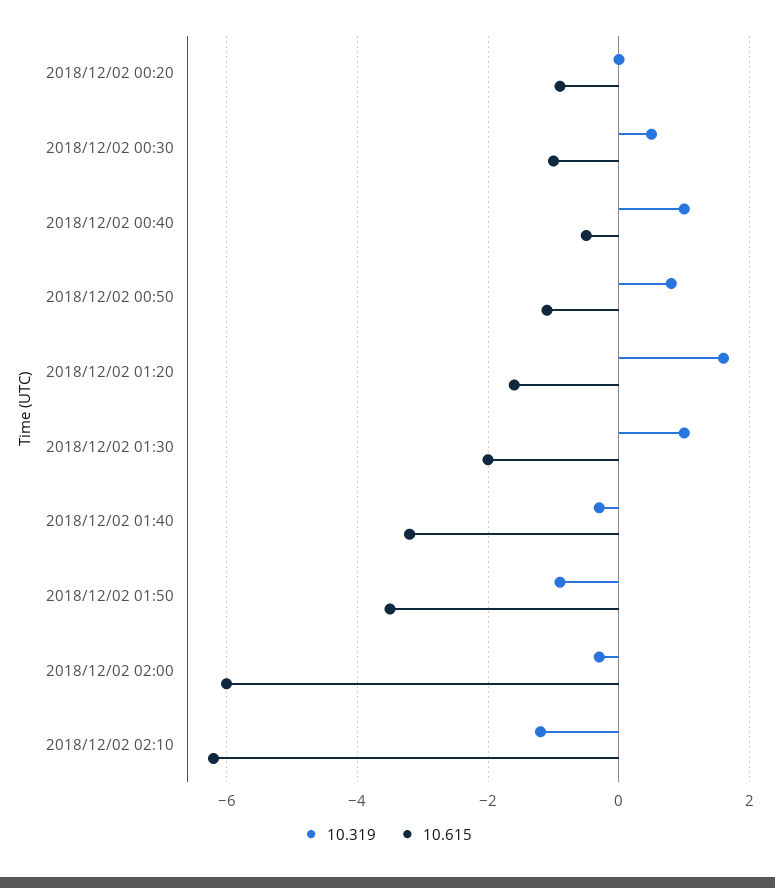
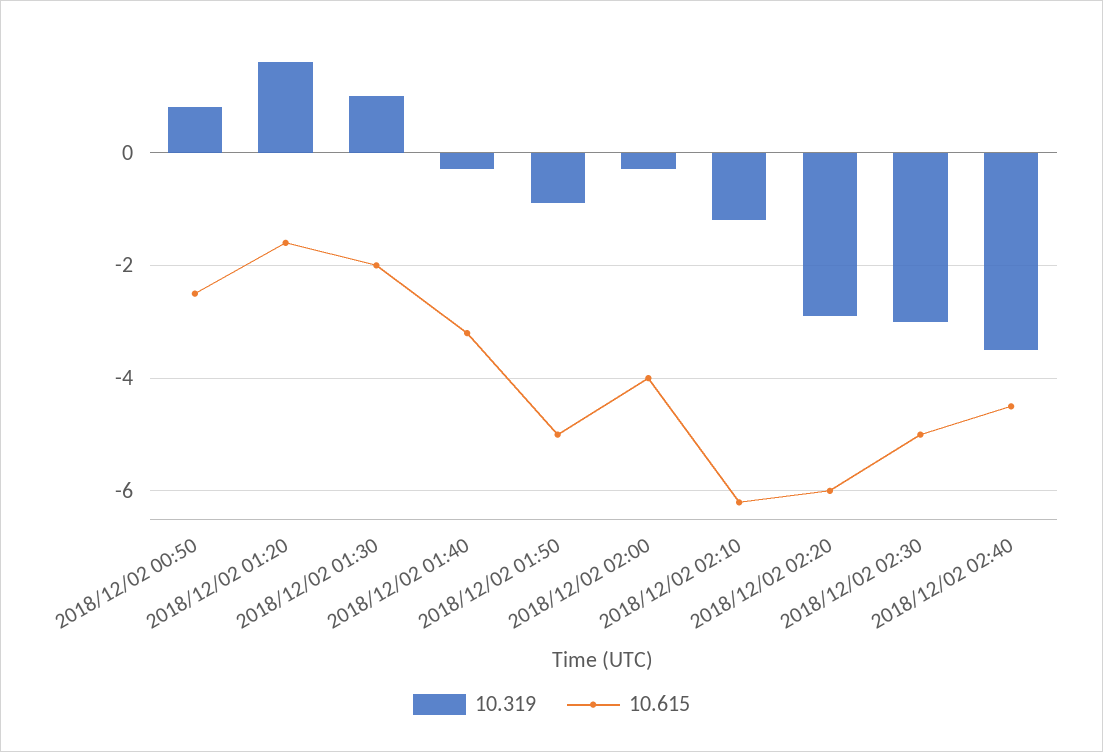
10.319, 2018/12/02 00:20: 0 -> none
10.615, 2018/12/02 00:20: -1 -> none
10.319, 2018/12/02 00:30: 0.5 -> none
10.615, 2018/12/02 00:30: -1 -> none
10.319, 2018/12/02 00:40: 1 -> none
10.615, 2018/12/02 00:40: -0.5 -> none
10.615, 2018/12/02 00:50: -1 -> -2.5
10.615, 2018/12/02 01:50: -3.5 -> -5
10.615, 2018/12/02 02:00: -6 -> -4
10.319, 2018/12/02 02:20: none -> -3
10.615, 2018/12/02 02:20: none -> -6
10.319, 2018/12/02 02:30: none -> -3
10.615, 2018/12/02 02:30: none -> -5
10.319, 2018/12/02 02:40: none -> -3.5
10.615, 2018/12/02 02:40: none -> -4.5

